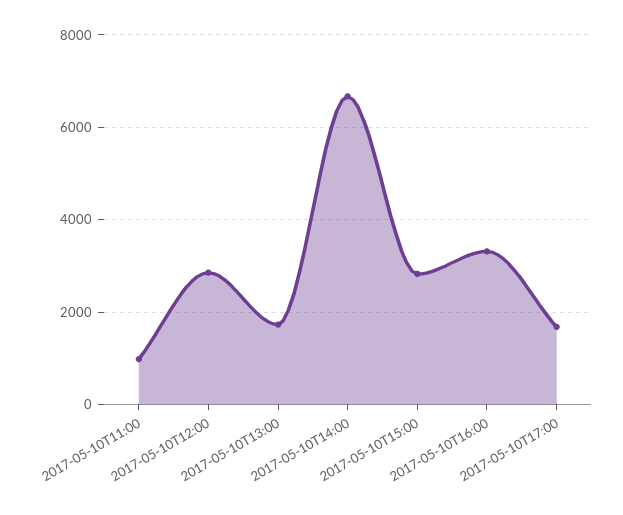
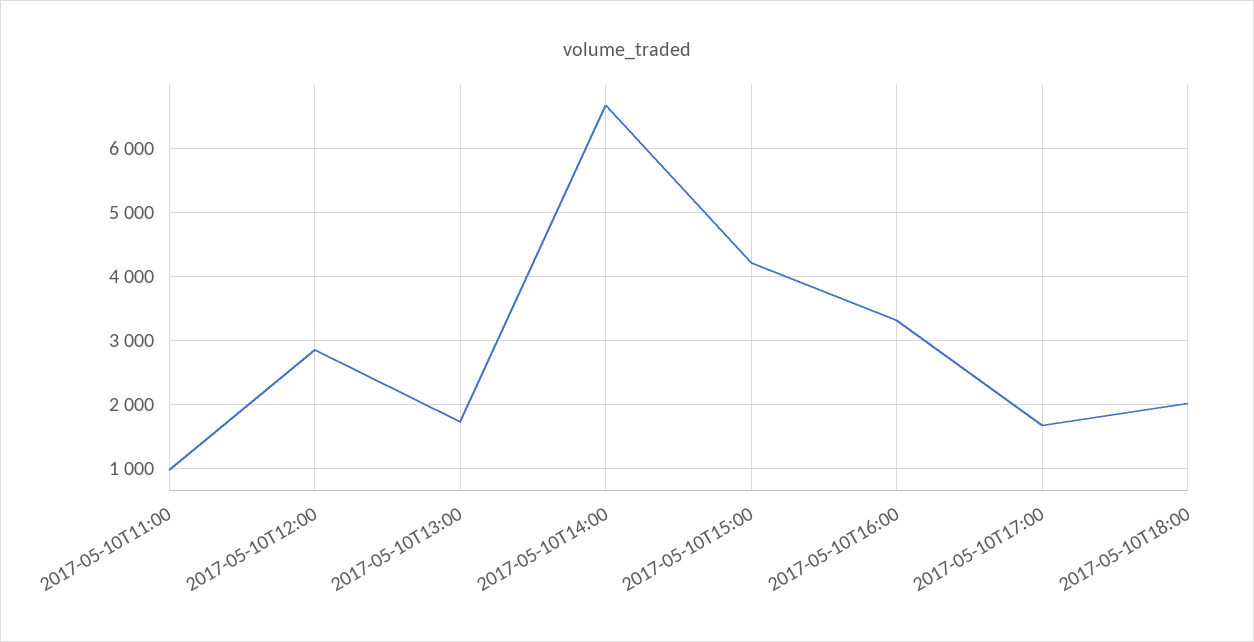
2017-05-10T15:00: 2800 -> 4200
2017-05-10T18:00: none -> 2000

